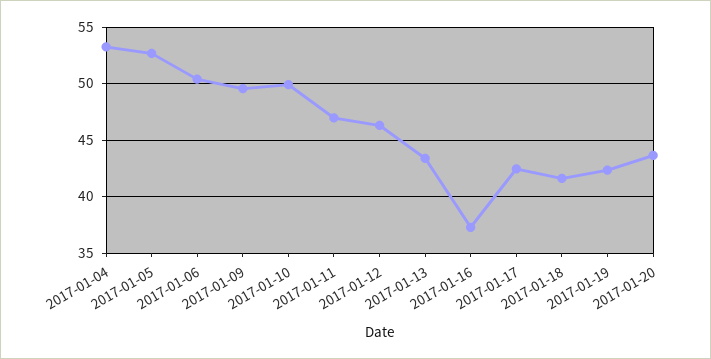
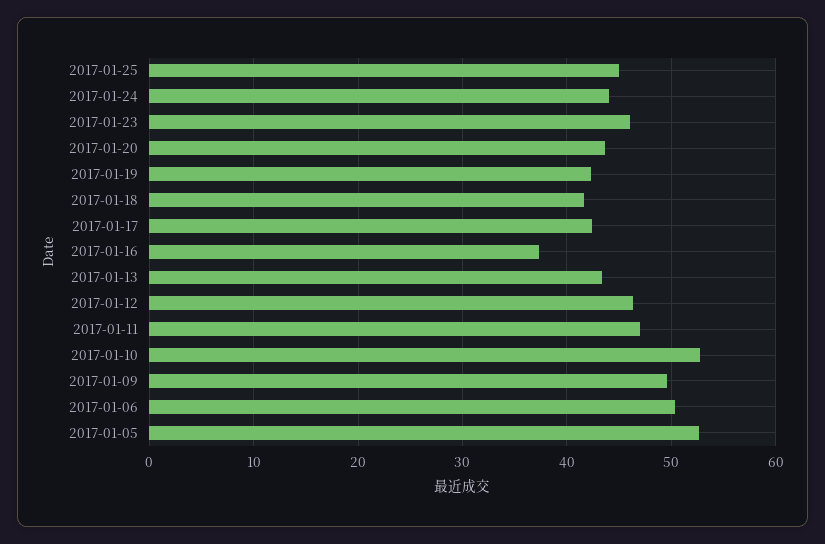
2017-01-04: 53 -> none
2017-01-10: 50 -> 53
2017-01-25: none -> 45
2017-01-24: none -> 44
2017-01-23: none -> 46

